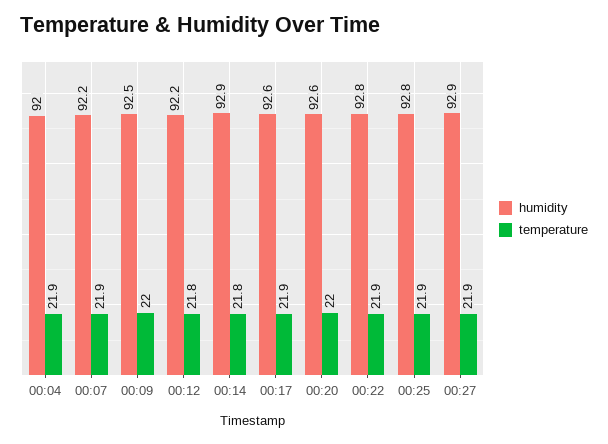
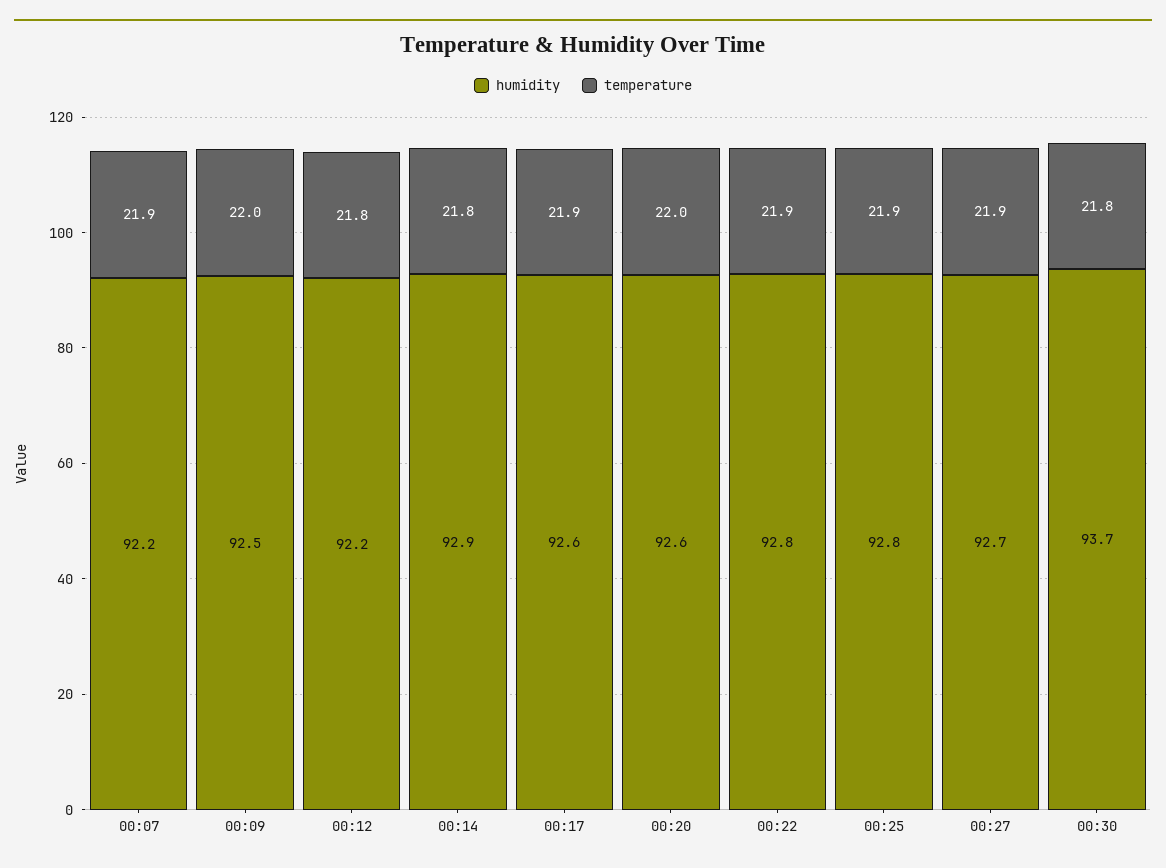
humidity, 00:04: 92 -> none
temperature, 00:04: 21.9 -> none
humidity, 00:27: 92.9 -> 92.7
humidity, 00:30: none -> 93.7
temperature, 00:30: none -> 21.8

